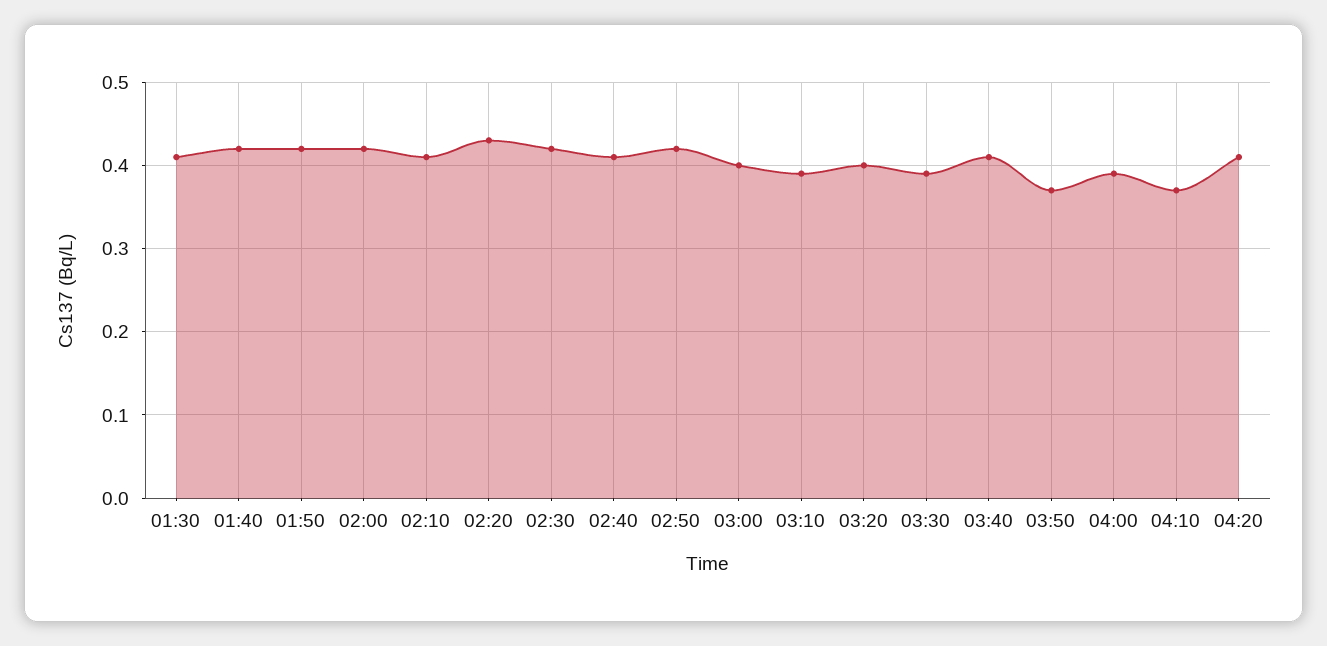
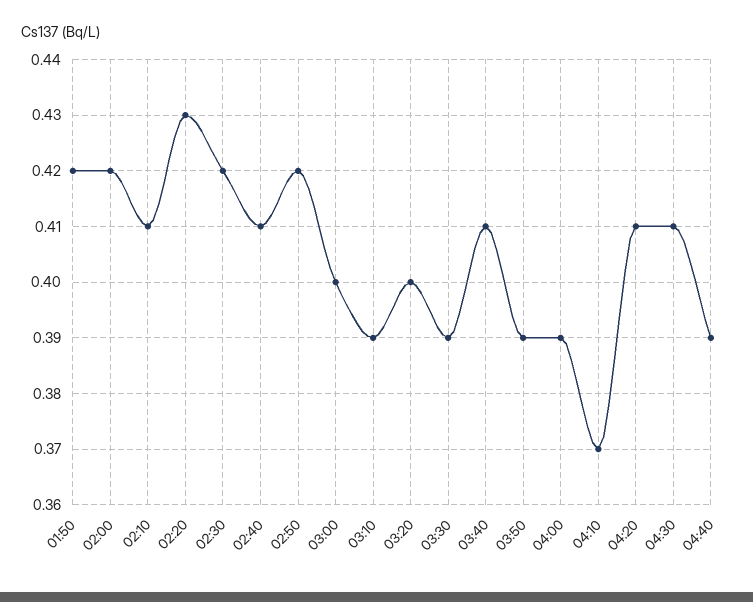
01:30: 0.41 -> none
01:40: 0.42 -> none
03:50: 0.37 -> 0.39
04:30: none -> 0.41
04:40: none -> 0.39

